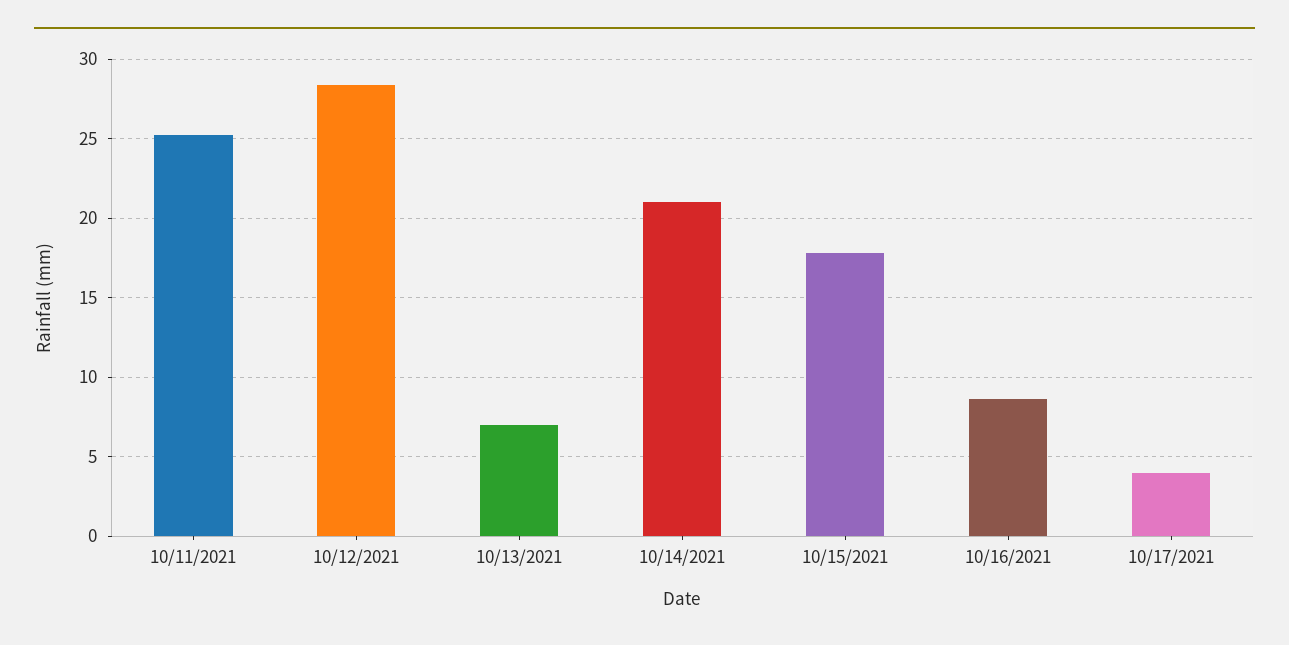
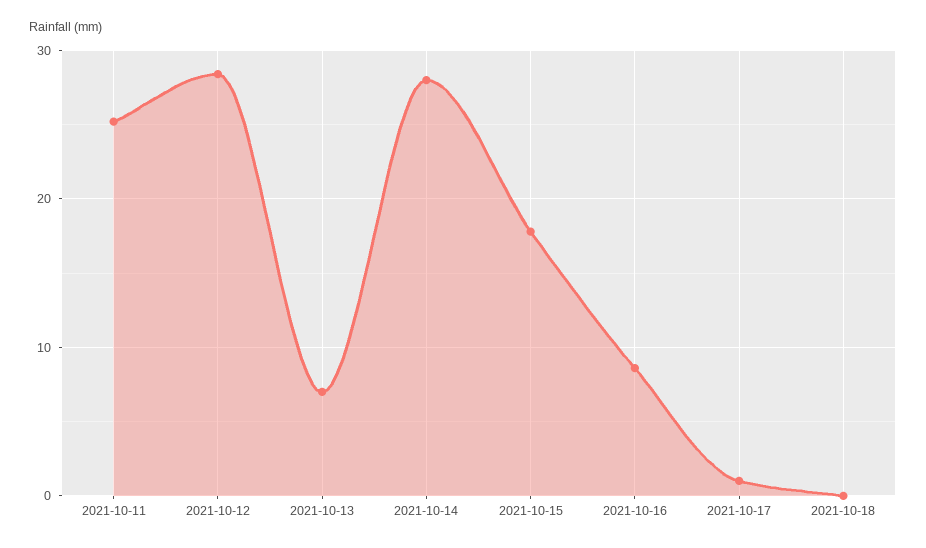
10/14/2021: 21 -> 28
10/17/2021: 4 -> 1
2021-10-18: none -> 0

